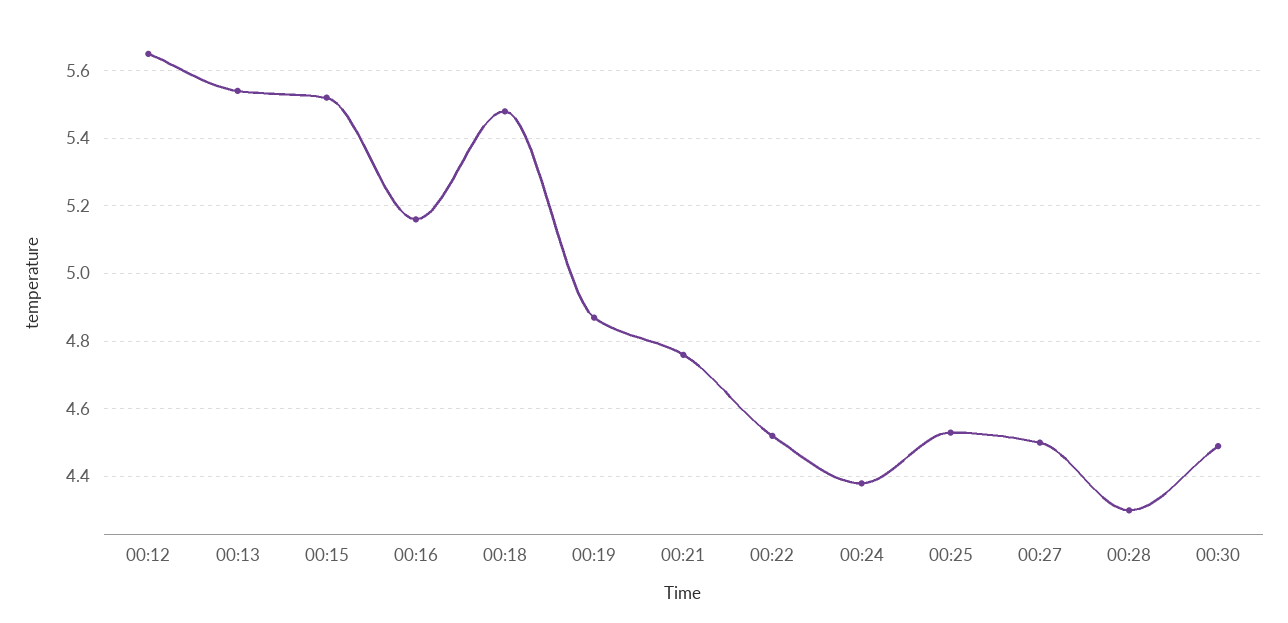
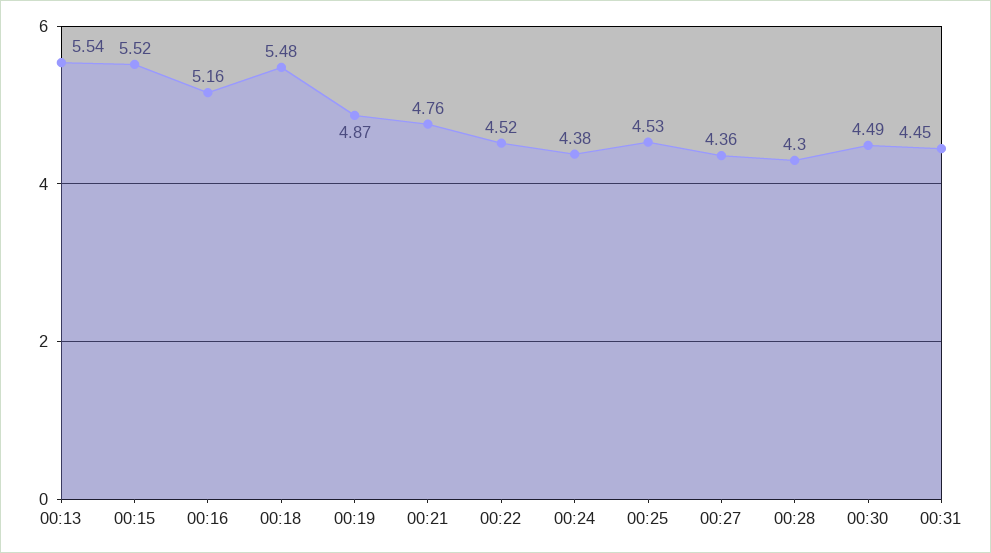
00:12: 5.65 -> none
00:27: 4.5 -> 4.36
00:31: none -> 4.45

